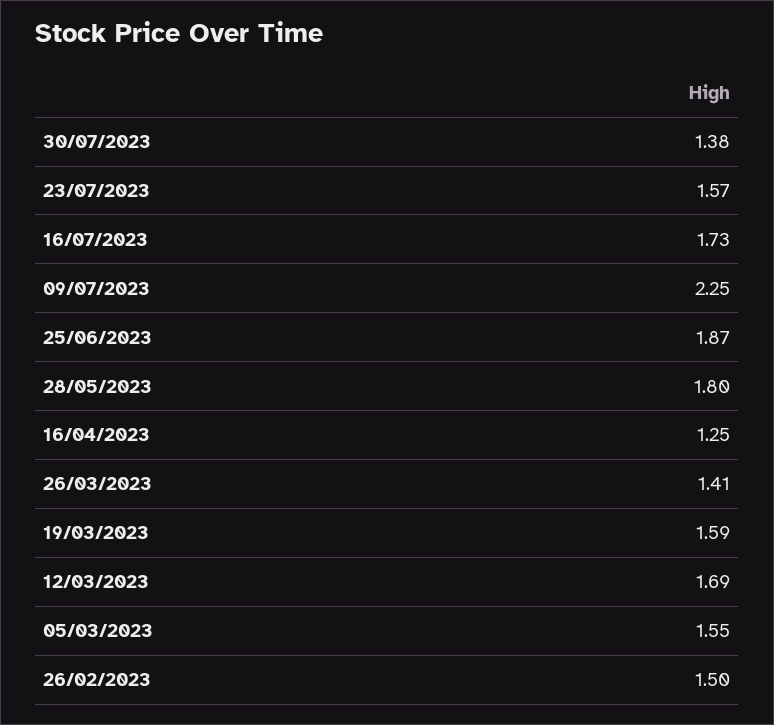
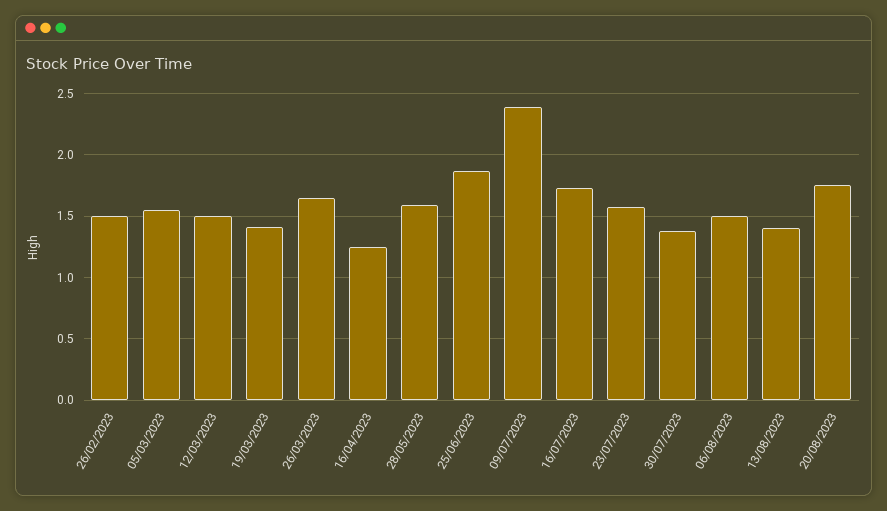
09/07/2023: 2.25 -> 2.4
28/05/2023: 1.8 -> 1.6
26/03/2023: 1.41 -> 1.65
19/03/2023: 1.59 -> 1.4
12/03/2023: 1.69 -> 1.5
06/08/2023: none -> 1.5
13/08/2023: none -> 1.4
20/08/2023: none -> 1.75

